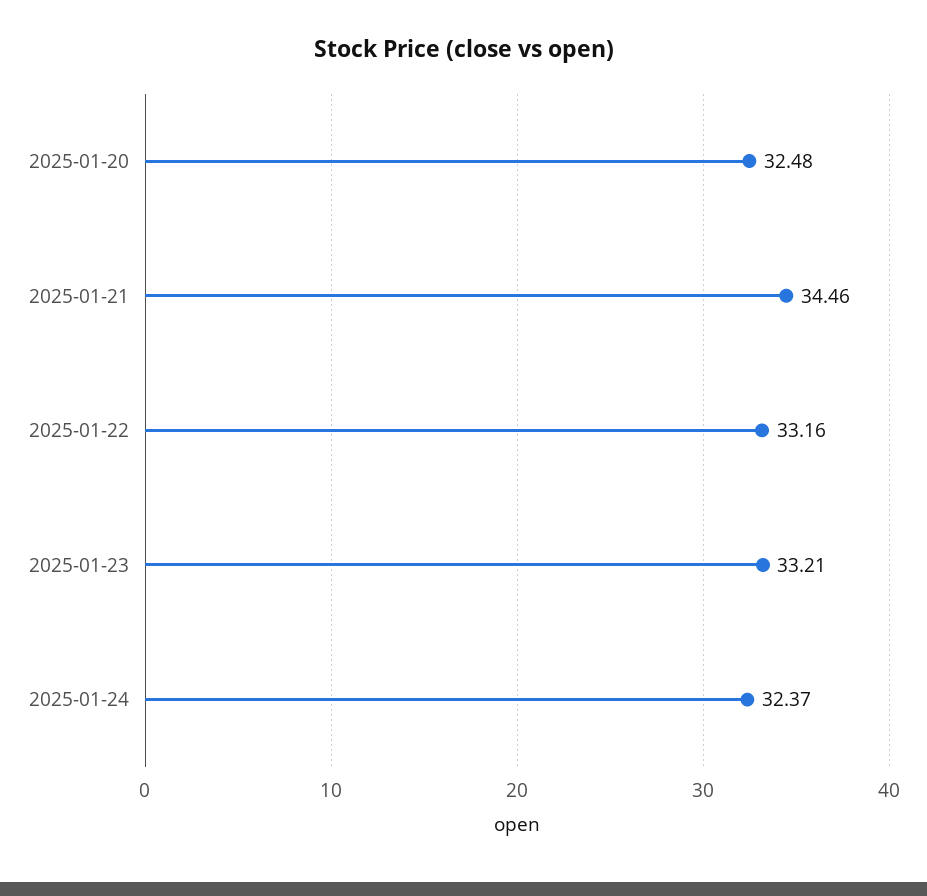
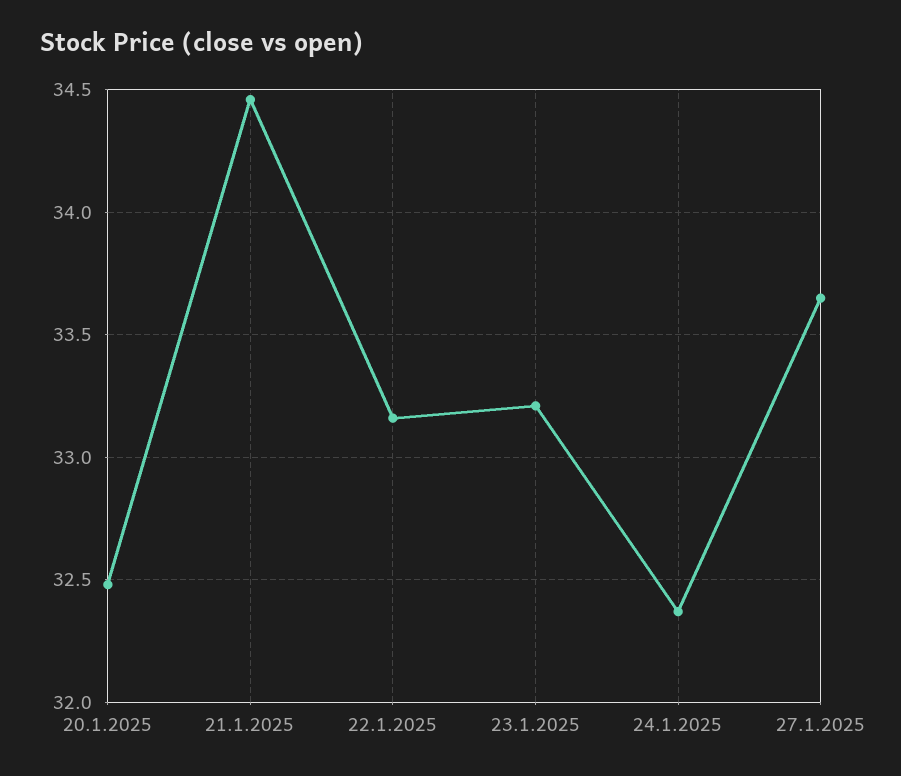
27.1.2025: none -> 33.65

